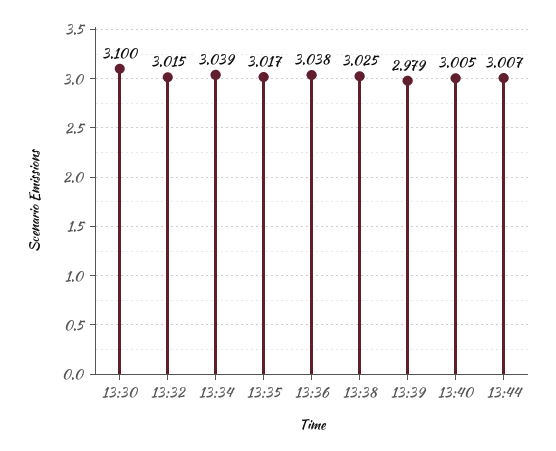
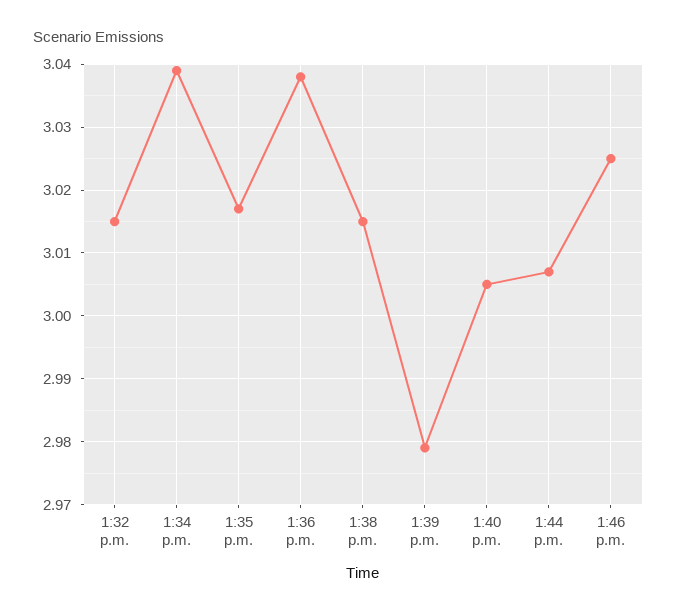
13:30: 3.1 -> none
13:38: 3.025 -> 3.015
1:46 p.m.: none -> 3.025

